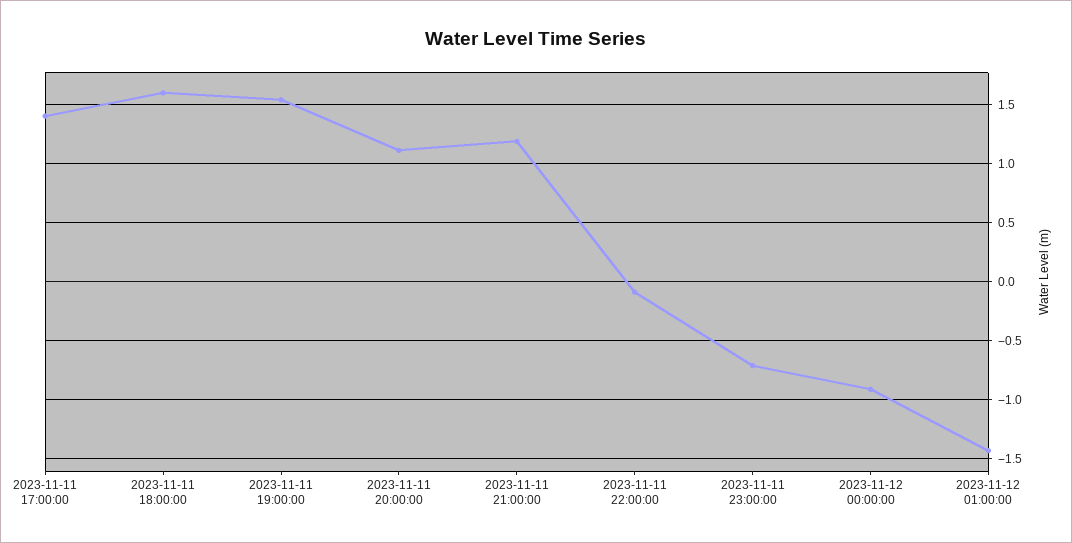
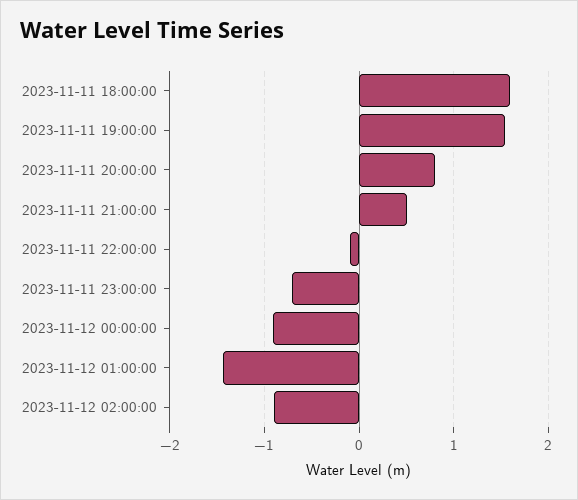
2023-11-11 17:00:00: 1.4 -> none
2023-11-11 20:00:00: 1.1 -> 0.8
2023-11-11 21:00:00: 1.2 -> 0.5
2023-11-12 02:00:00: none -> -0.9

